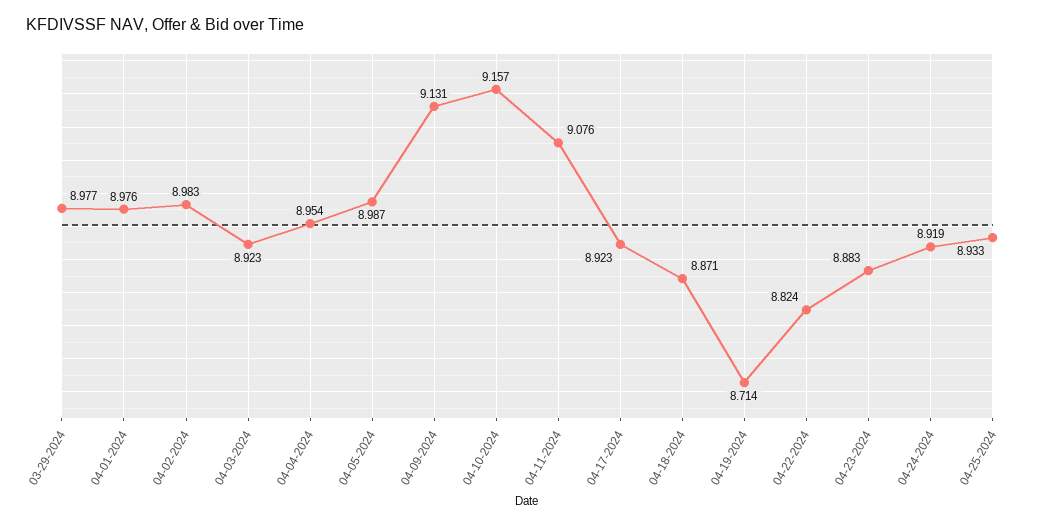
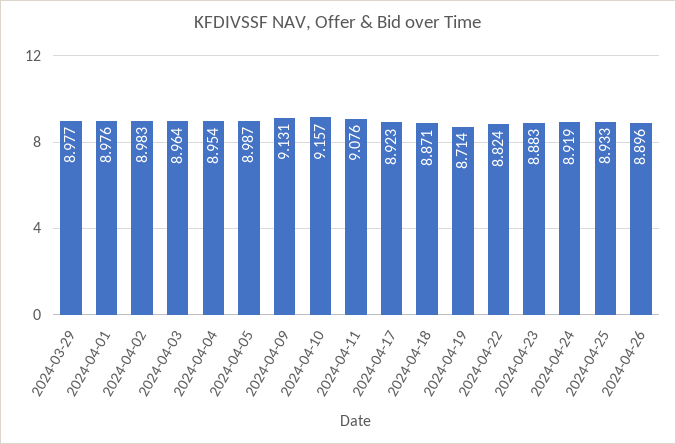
04-03-2024: 8.923 -> 8.964
2024-04-26: none -> 8.896

